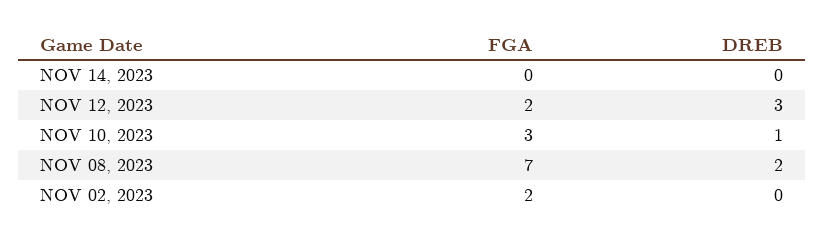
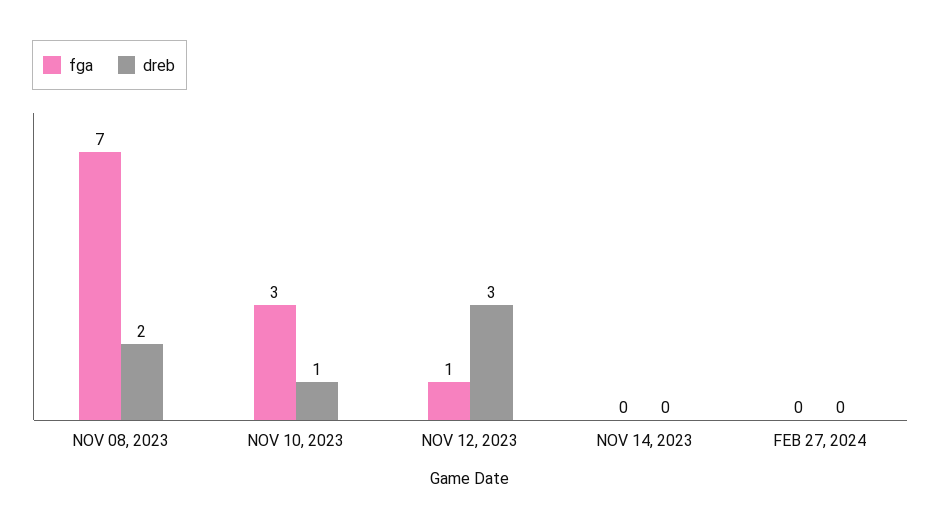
FGA, NOV 12, 2023: 2 -> 1
FGA, NOV 02, 2023: 2 -> none
DREB, NOV 02, 2023: 0 -> none
FGA, FEB 27, 2024: none -> 0
DREB, FEB 27, 2024: none -> 0

